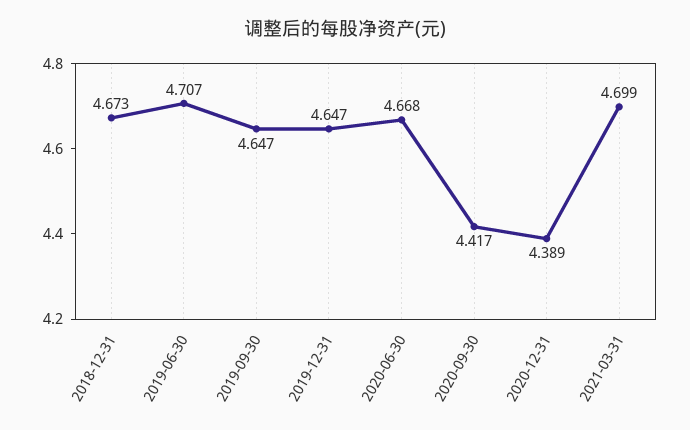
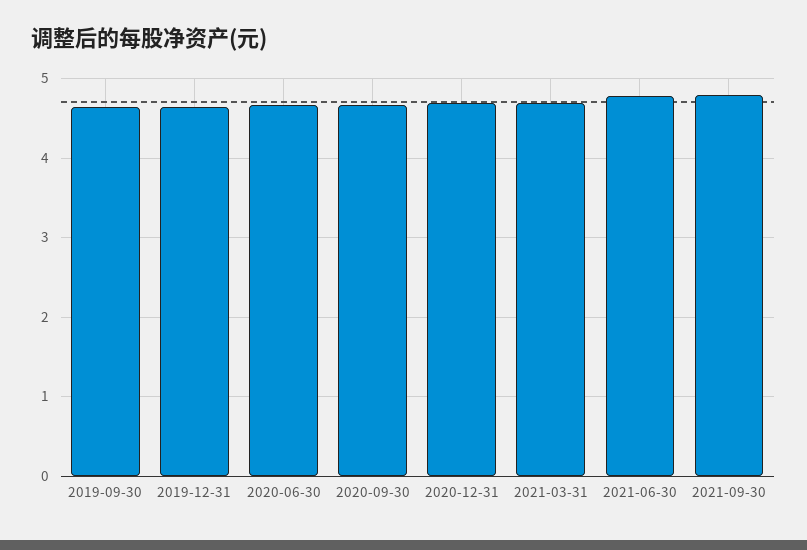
2018-12-31: 4.673 -> none
2019-06-30: 4.707 -> none
2020-09-30: 4.417 -> 4.7
2020-12-31: 4.389 -> 4.7
2021-06-30: none -> 4.8
2021-09-30: none -> 4.8

